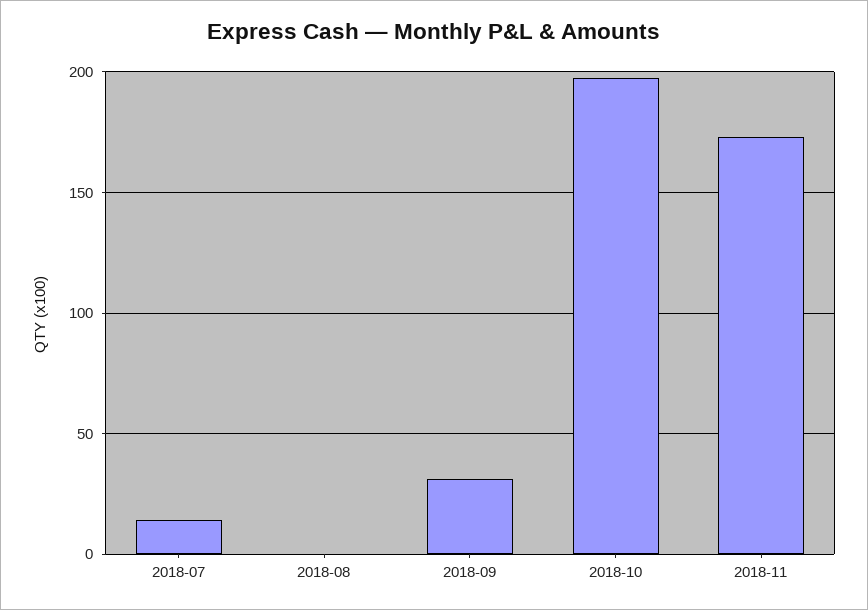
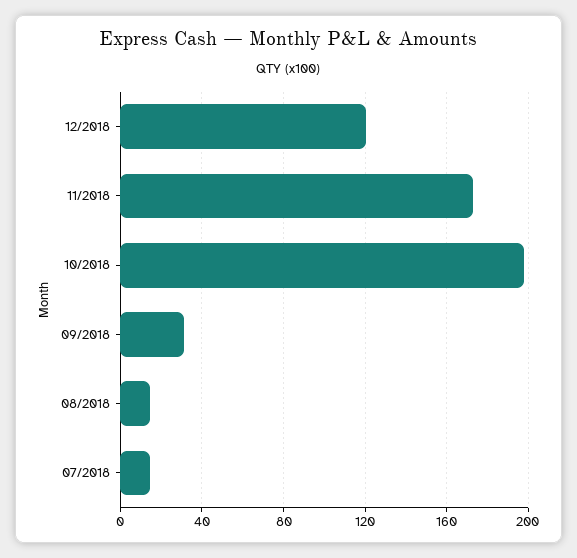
2018-08: 0 -> 15
12/2018: none -> 120

